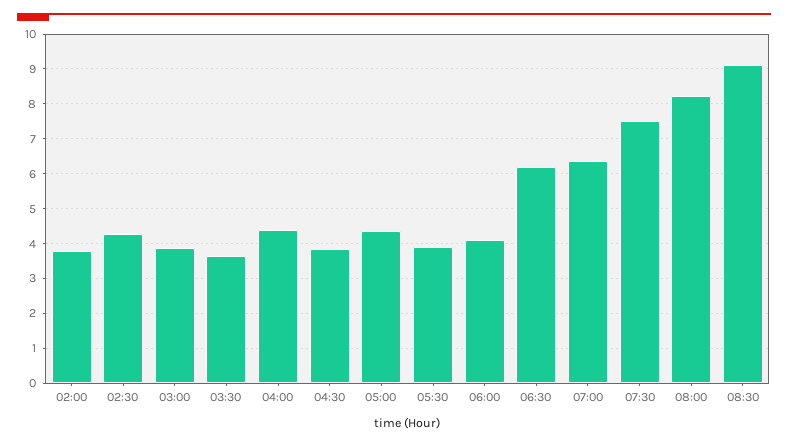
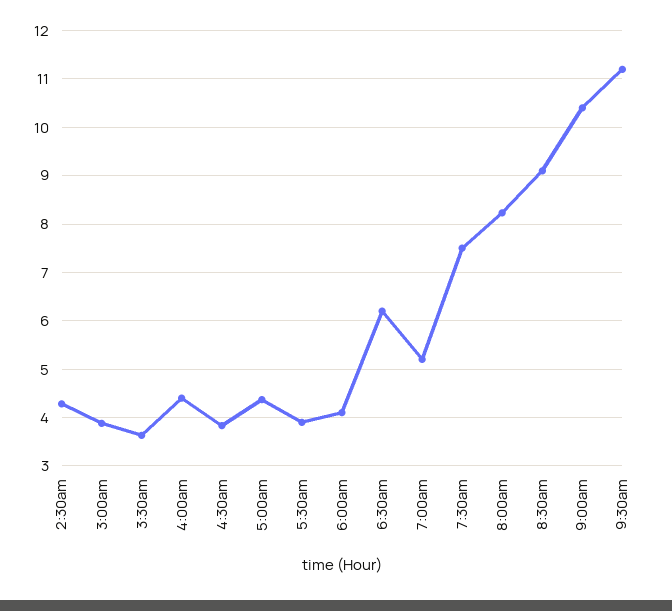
02:00: 3.8 -> none
07:00: 6.4 -> 5.2
9:00am: none -> 10.4
9:30am: none -> 11.2

